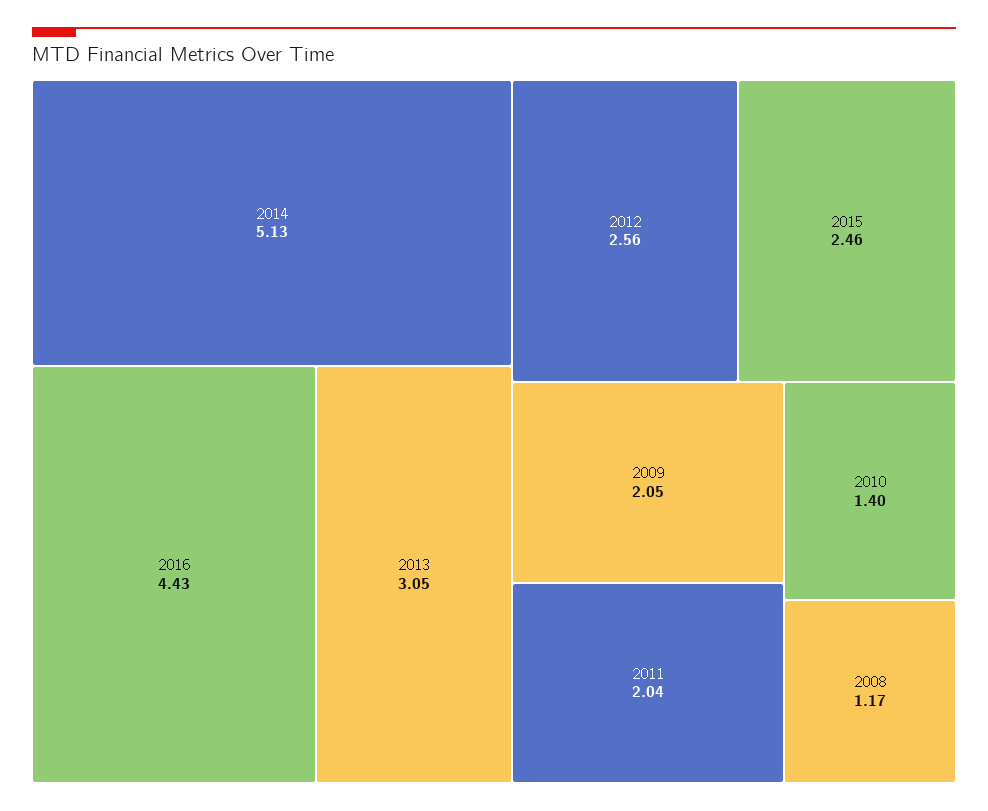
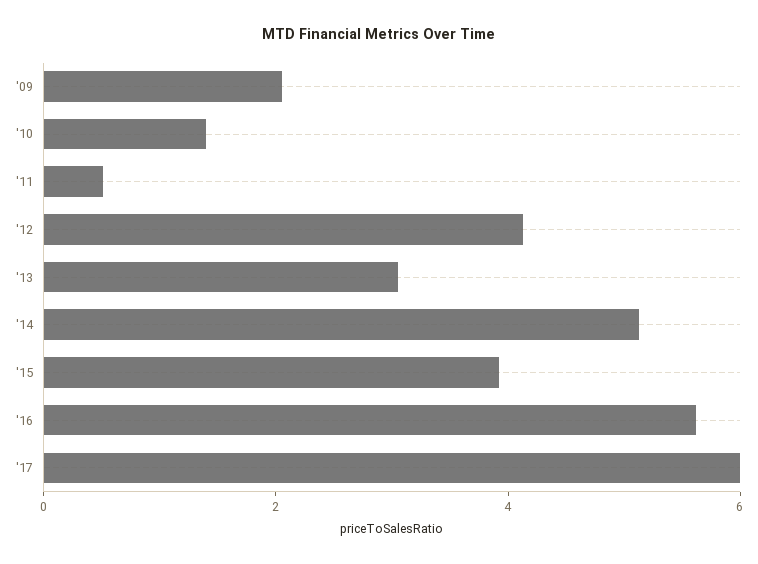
2016: 4.43 -> 5.5
2012: 2.56 -> 4
2015: 2.46 -> 4
2011: 2.04 -> 0.5
2008: 1.17 -> none
'17: none -> 6

